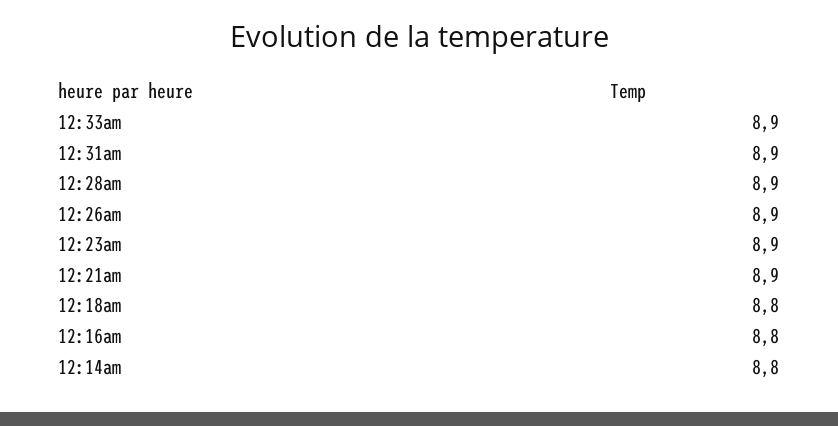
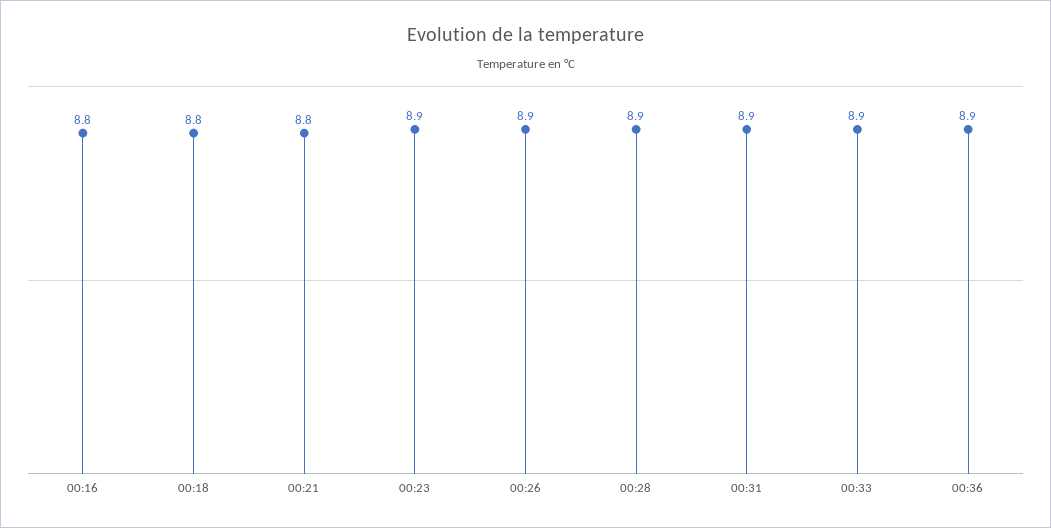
12:21am: 8.9 -> 8.8
12:14am: 8.8 -> none
00:36: none -> 8.9

